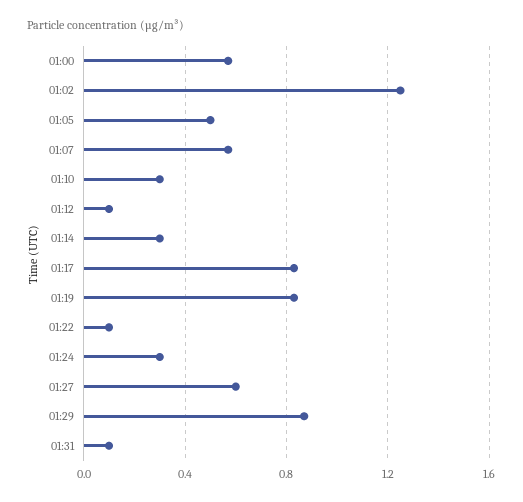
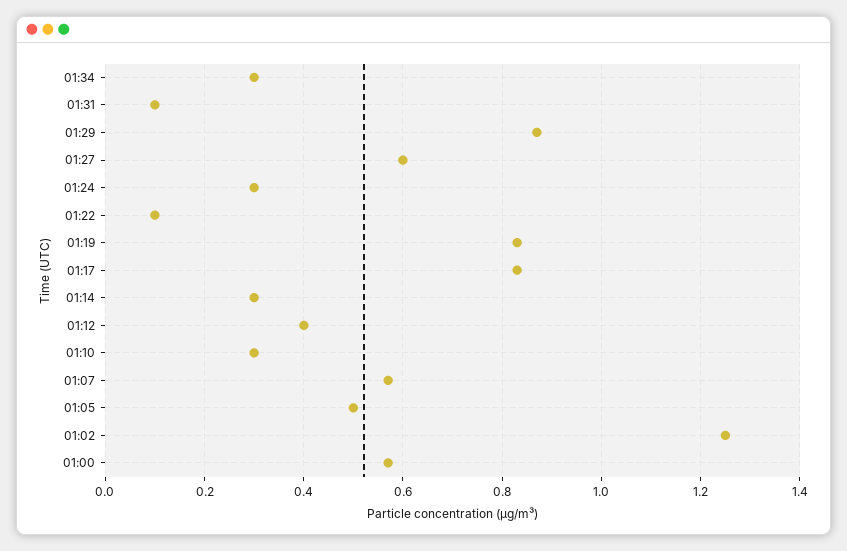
01:12: 0.1 -> 0.4
01:34: none -> 0.3

